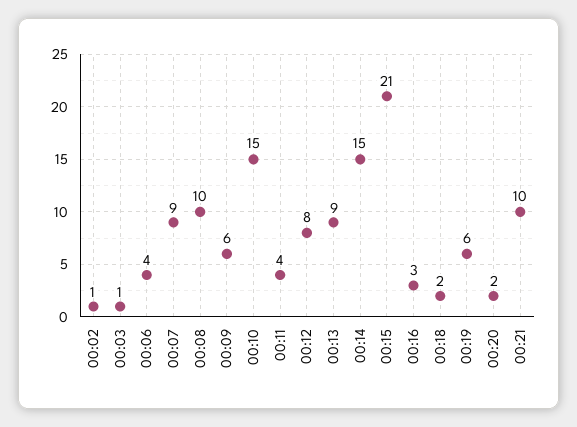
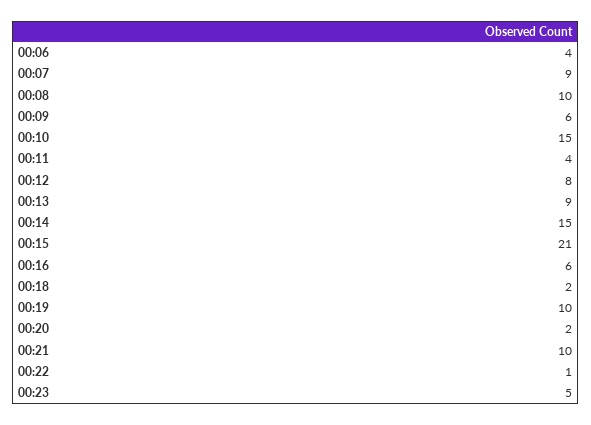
00:02: 1 -> none
00:03: 1 -> none
00:16: 3 -> 6
00:19: 6 -> 10
00:22: none -> 1
00:23: none -> 5

